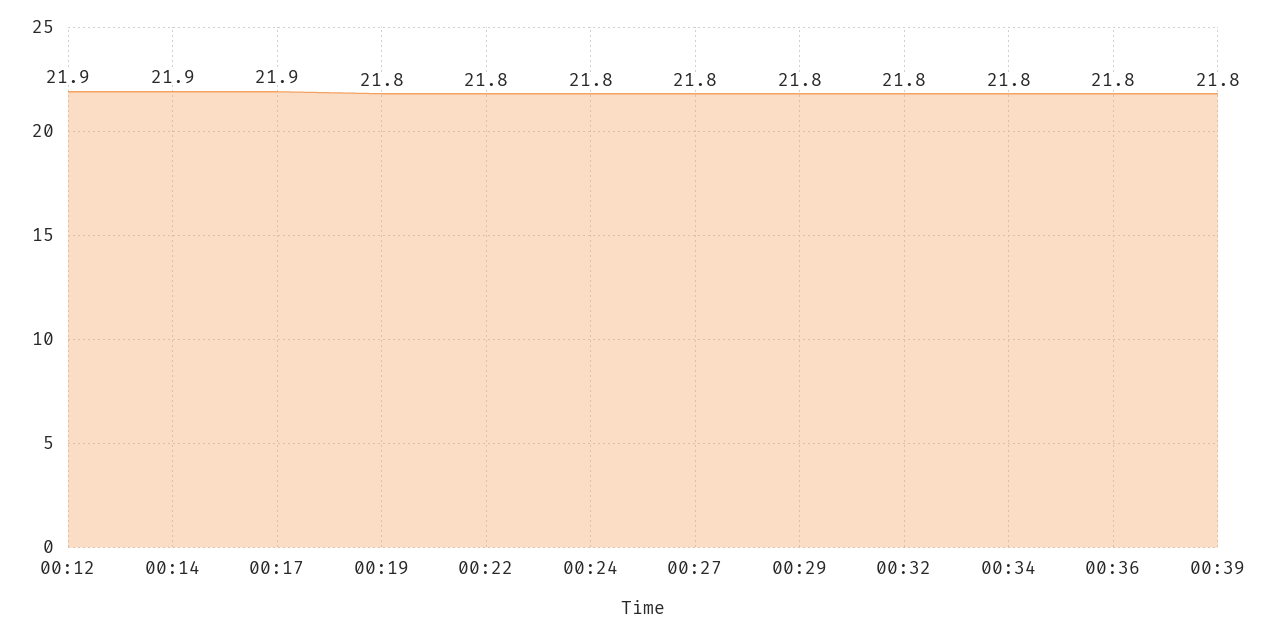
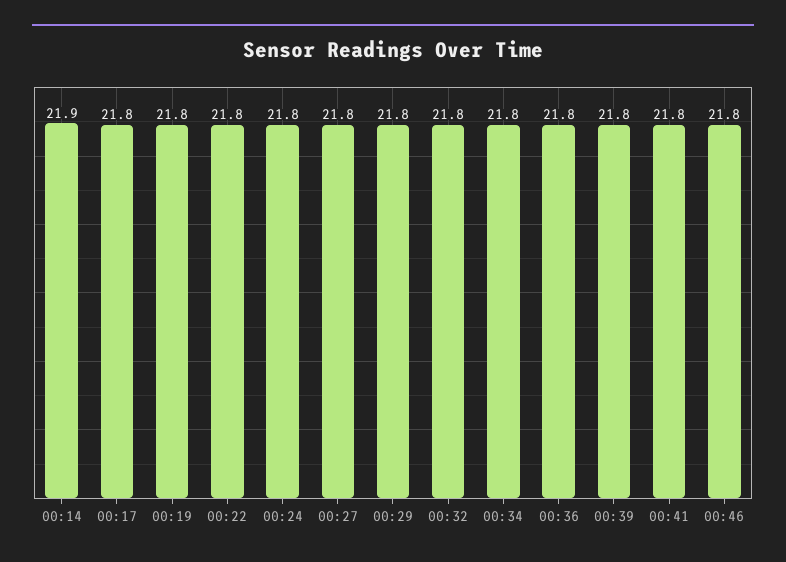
00:12: 21.9 -> none
00:17: 21.9 -> 21.8
00:41: none -> 21.8
00:46: none -> 21.8

